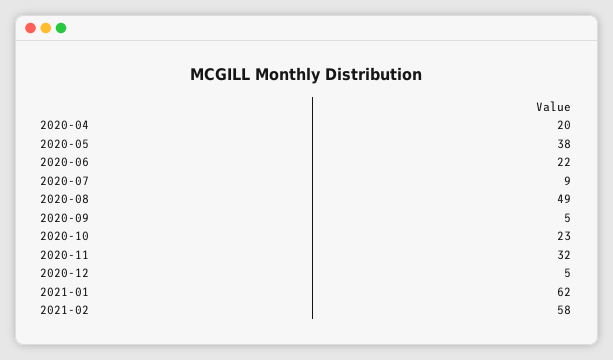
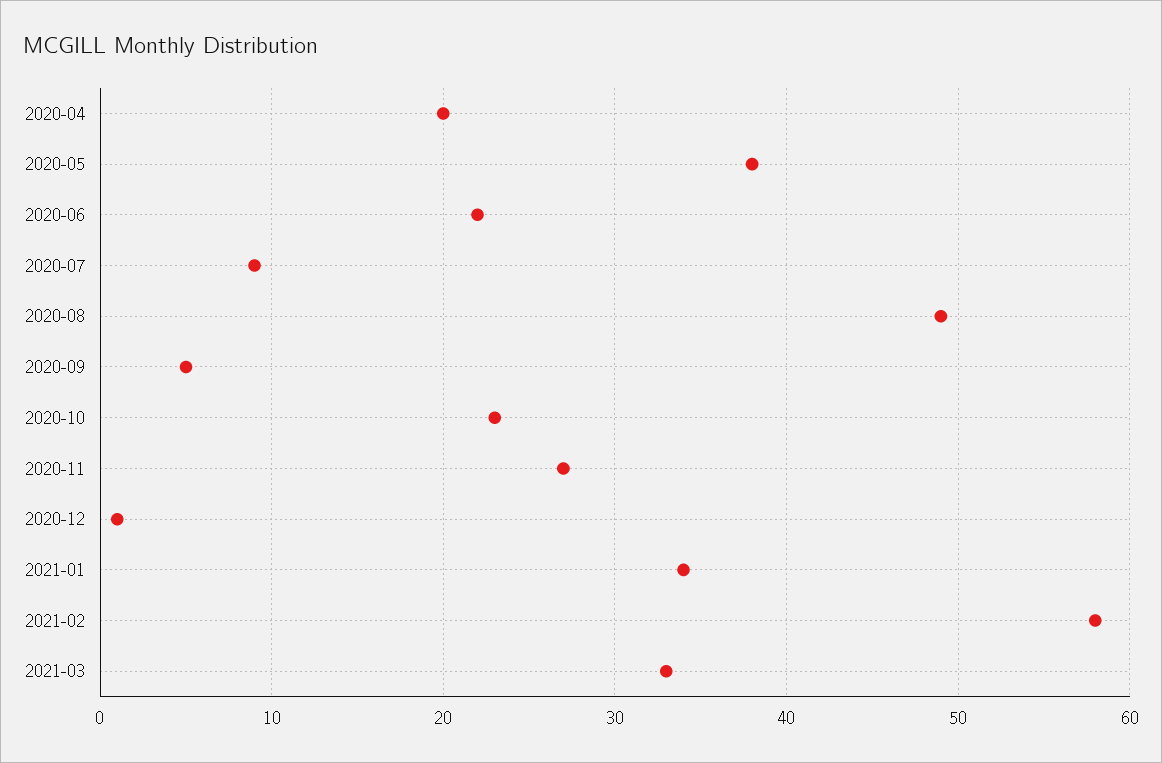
2020-11: 32 -> 27
2020-12: 5 -> 1
2021-01: 62 -> 34
2021-03: none -> 33

